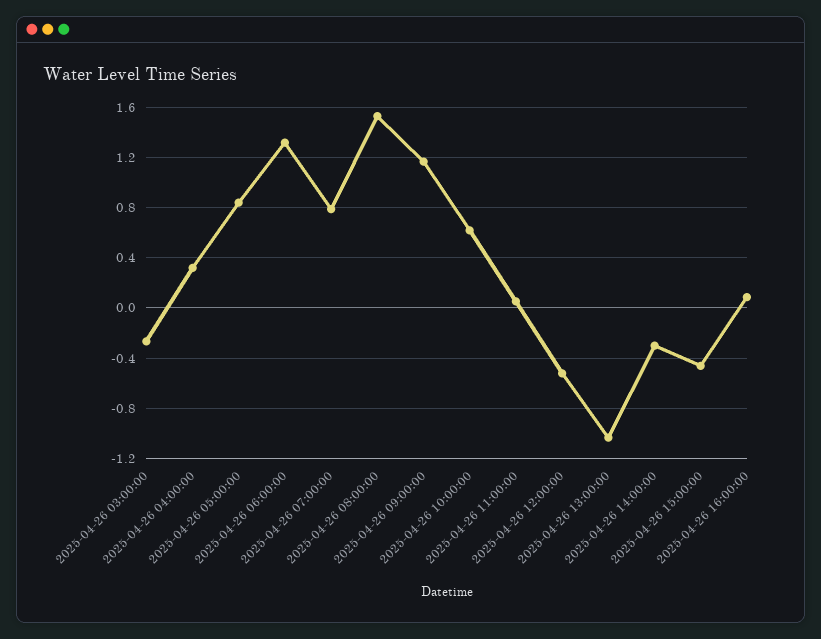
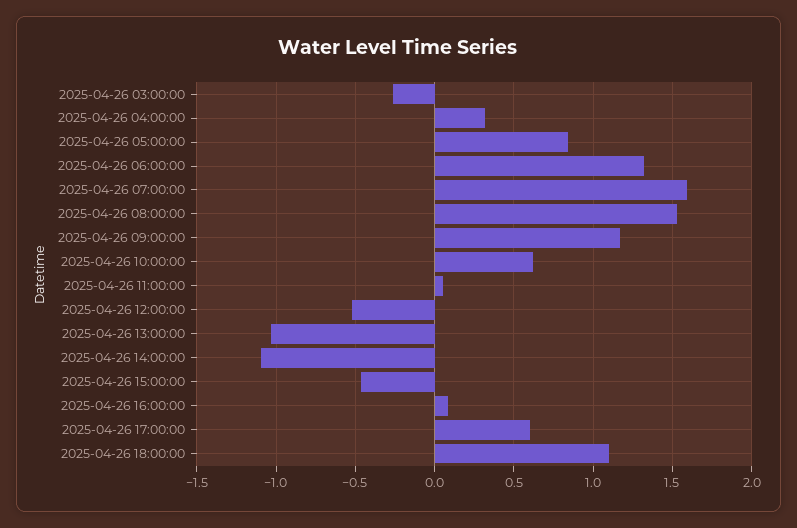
2025-04-26 07:00:00: 0.8 -> 1.6
2025-04-26 14:00:00: -0.3 -> -1.1
2025-04-26 17:00:00: none -> 0.6
2025-04-26 18:00:00: none -> 1.1

